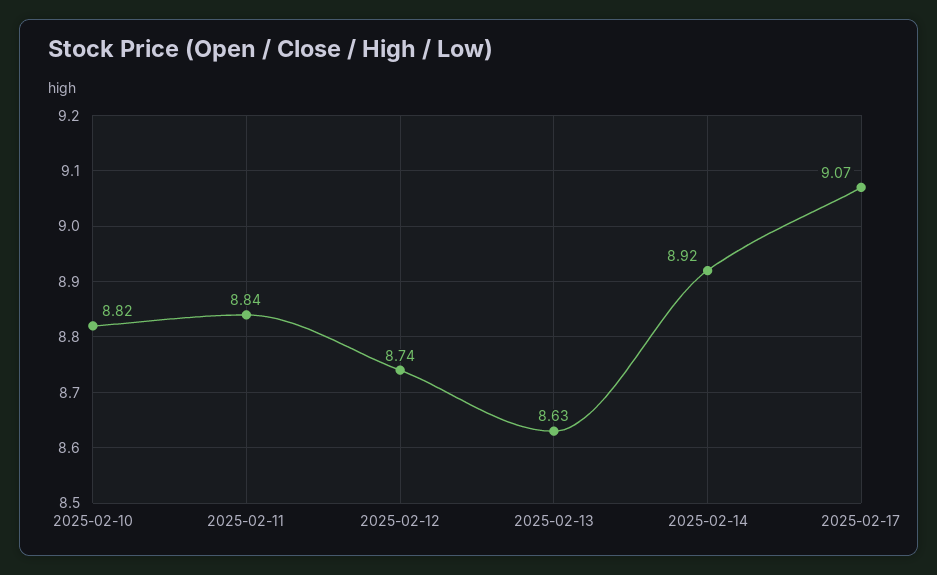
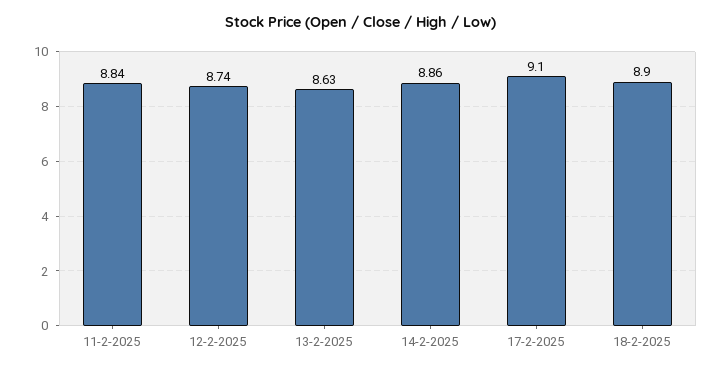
2025-02-10: 8.82 -> none
2025-02-14: 8.92 -> 8.86
2025-02-17: 9.07 -> 9.1
18-2-2025: none -> 8.9

